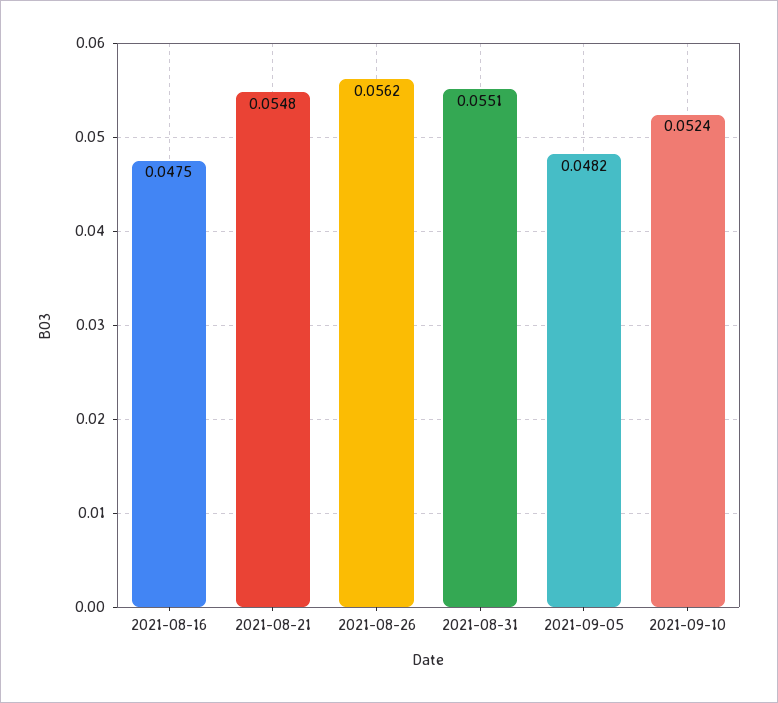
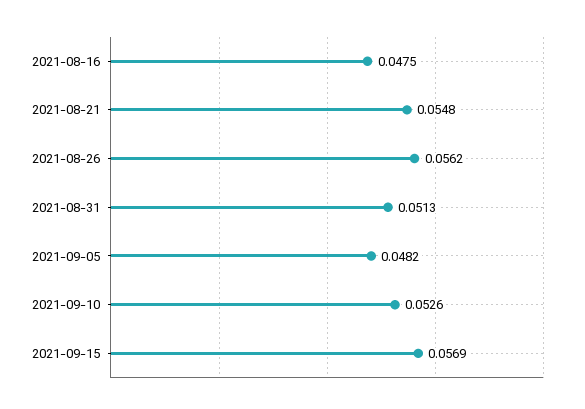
2021-08-31: 0.0551 -> 0.0513
2021-09-10: 0.0524 -> 0.0526
2021-09-15: none -> 0.0569

